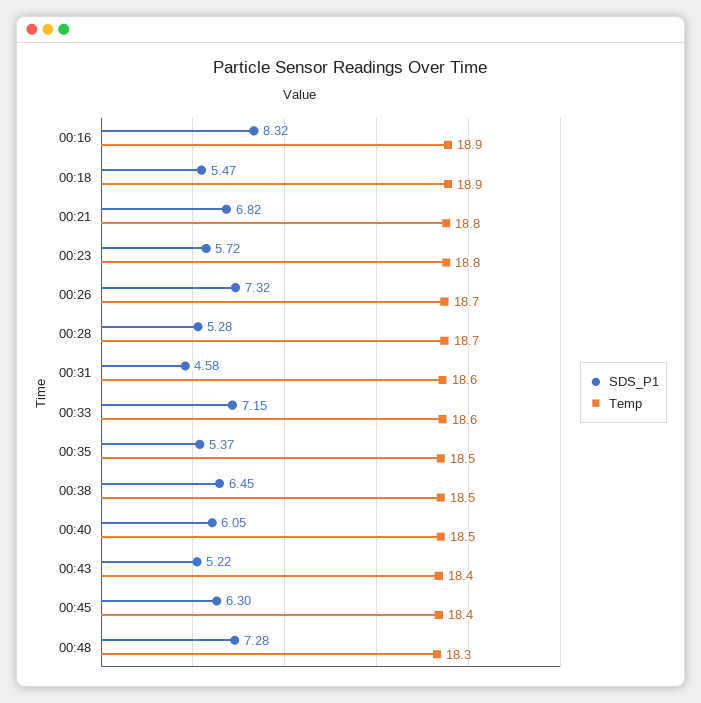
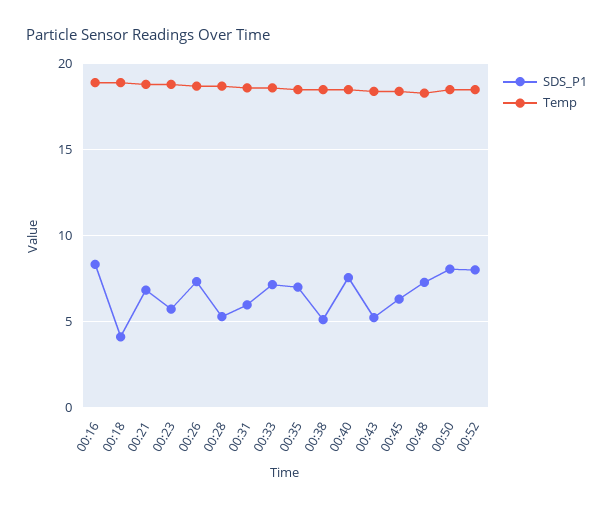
SDS_P1, 00:18: 5.47 -> 4
SDS_P1, 00:31: 4.58 -> 6
SDS_P1, 00:35: 5.37 -> 7
SDS_P1, 00:38: 6.45 -> 5
SDS_P1, 00:40: 6.05 -> 7.5
SDS_P1, 00:50: none -> 8
Temp, 00:50: none -> 18.5
SDS_P1, 00:52: none -> 8
Temp, 00:52: none -> 18.5

